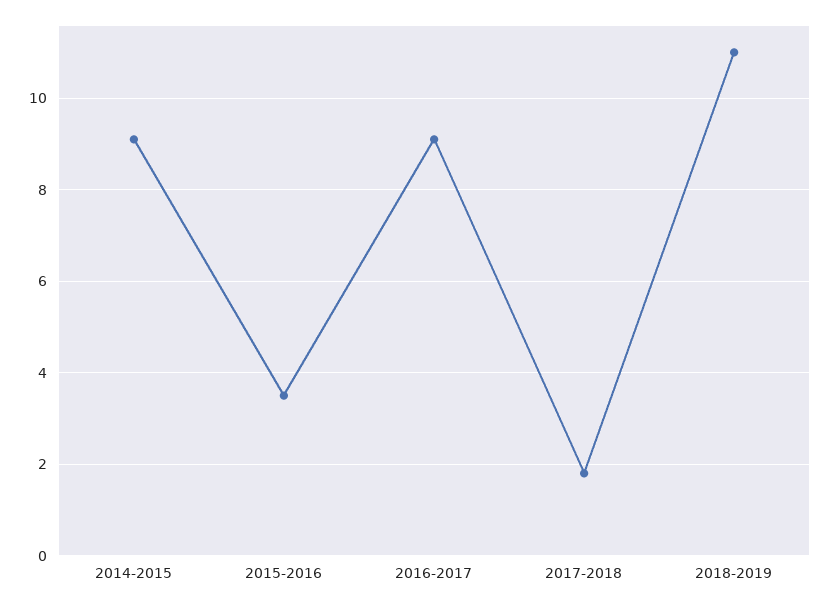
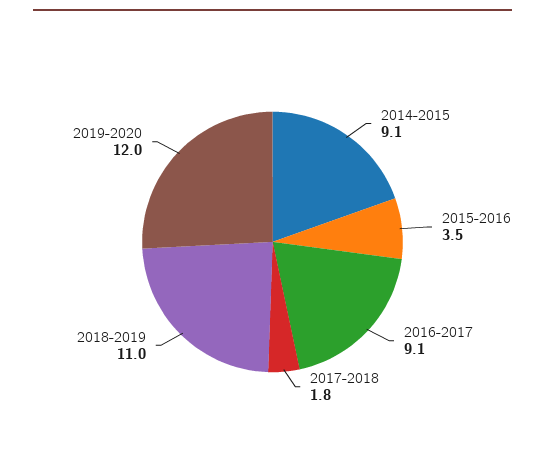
2019-2020: none -> 12

